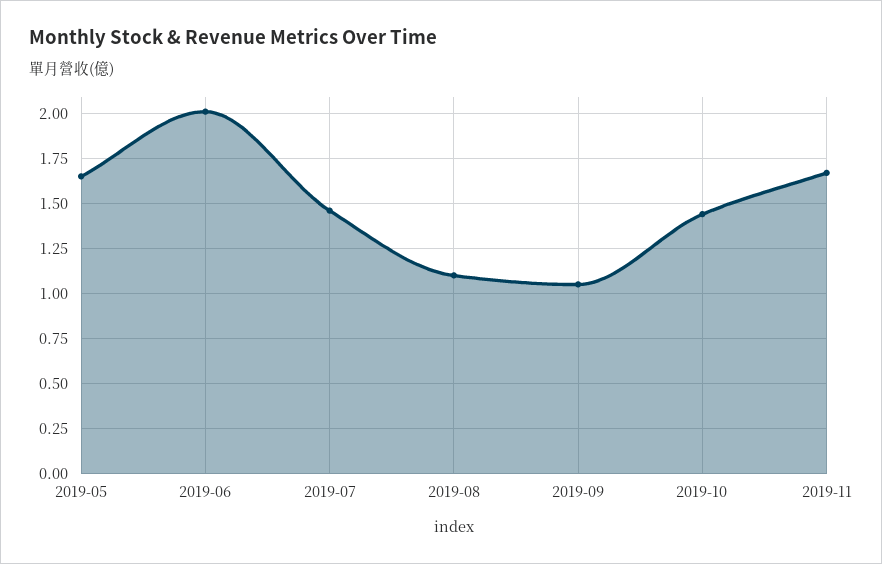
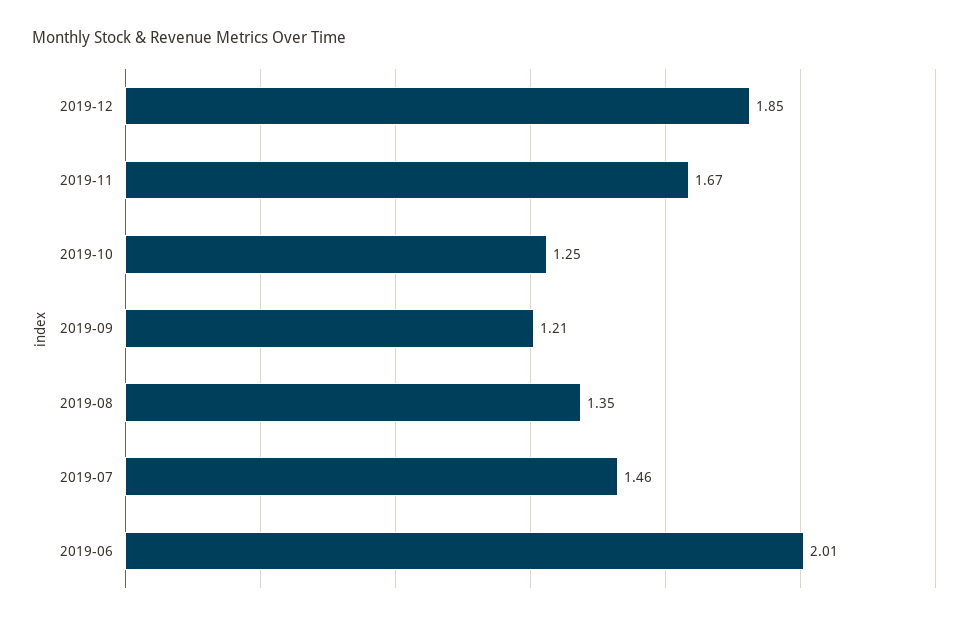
2019-05: 1.65 -> none
2019-08: 1.1 -> 1.35
2019-09: 1.05 -> 1.21
2019-10: 1.45 -> 1.25
2019-12: none -> 1.85

